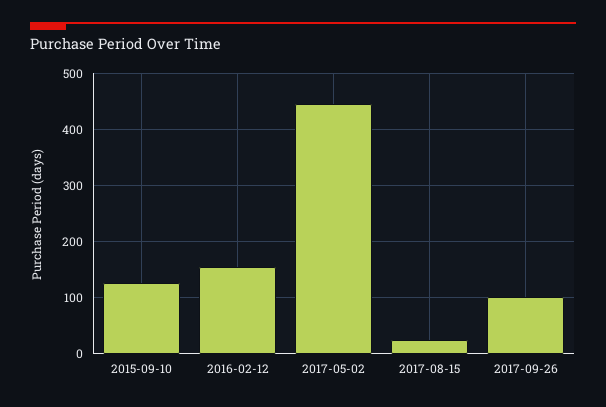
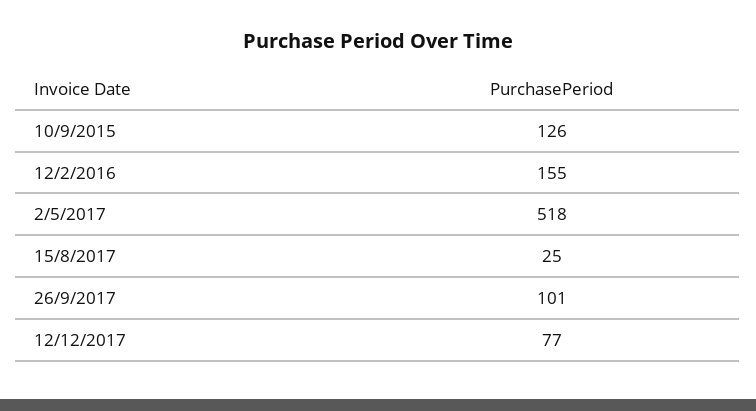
2017-05-02: 440 -> 518
12/12/2017: none -> 77

